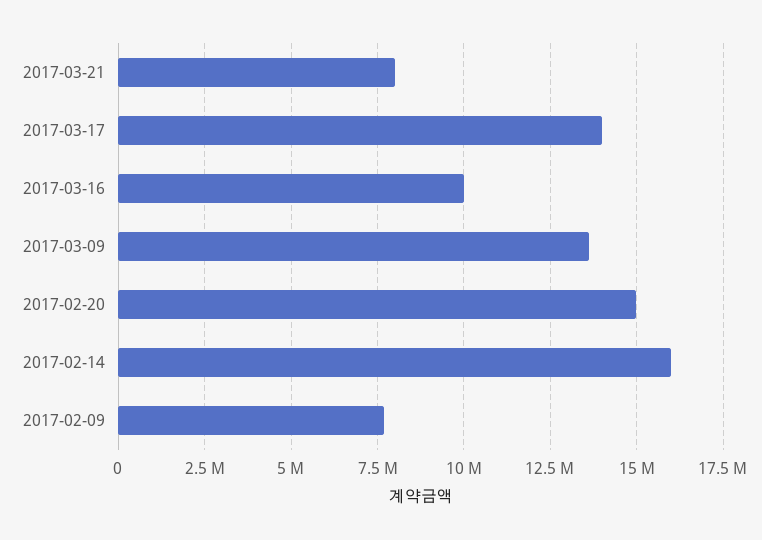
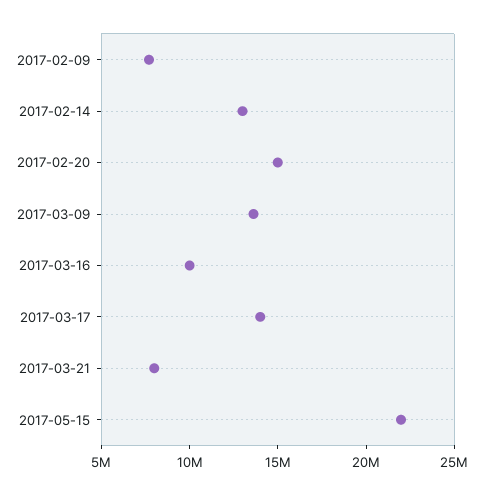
2017-02-14: 16000000 -> 13000000
2017-05-15: none -> 22000000

